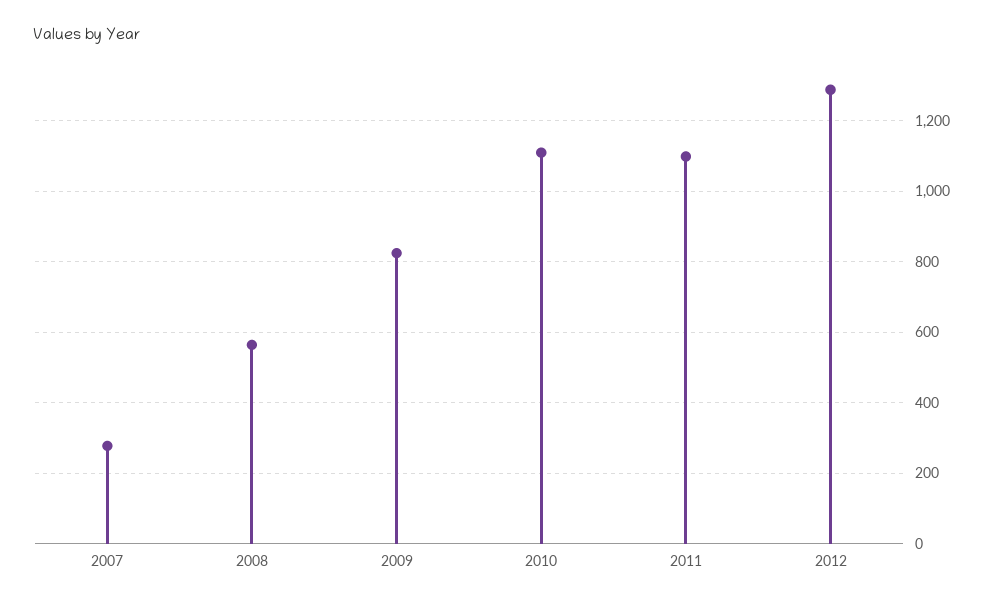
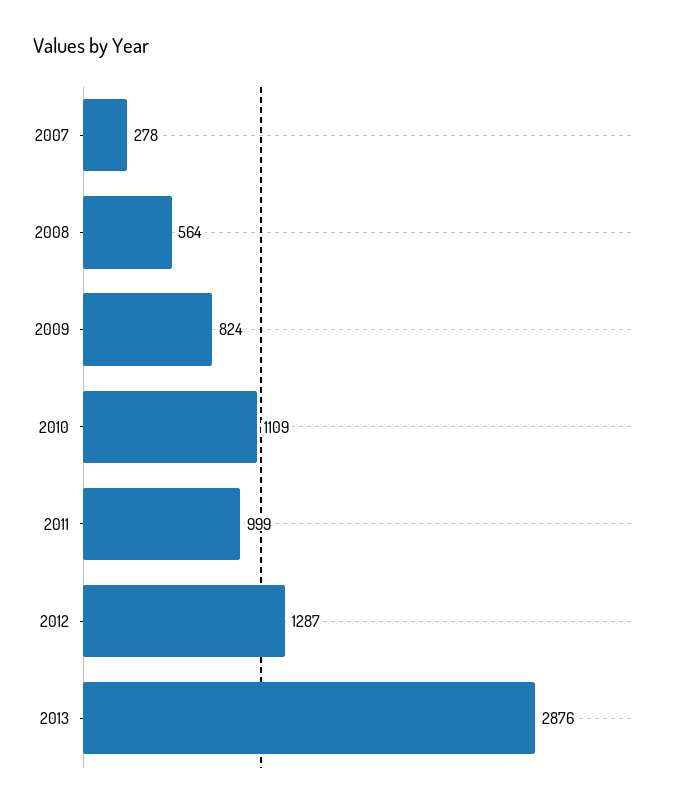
2011: 1100 -> 999
2013: none -> 2876

